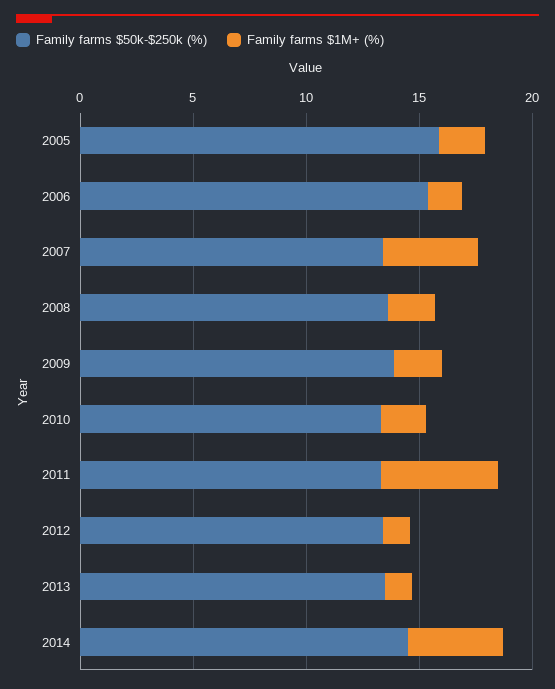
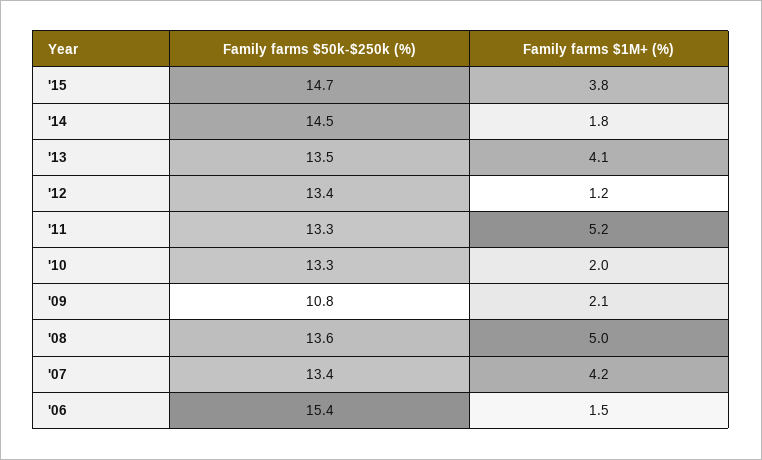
Family farms $50k-$250k (%), 2005: 16 -> none
Family farms $1M+ (%), 2005: 2 -> none
Family farms $1M+ (%), 2008: 2 -> 5
Family farms $50k-$250k (%), 2009: 14 -> 10.8
Family farms $1M+ (%), 2013: 1 -> 4.1
Family farms $1M+ (%), 2014: 4 -> 1.8
Family farms $50k-$250k (%), '15: none -> 14.7
Family farms $1M+ (%), '15: none -> 3.8

